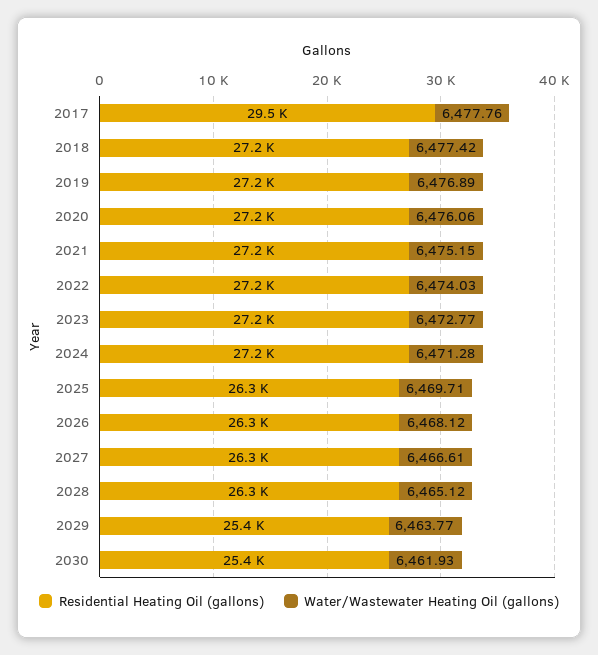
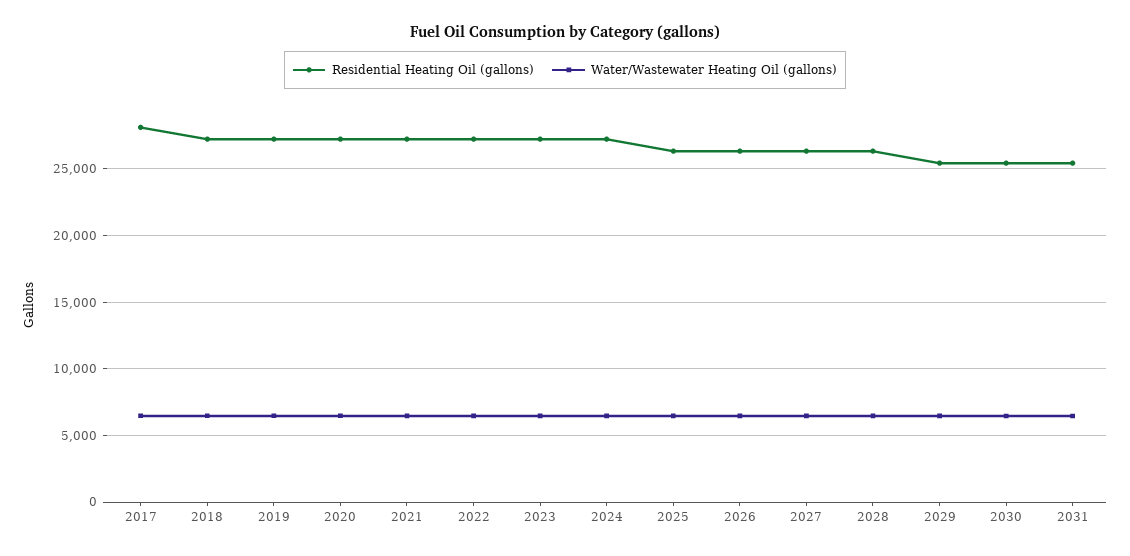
Residential Heating Oil (gallons), 2017: 29500 -> 28000
Residential Heating Oil (gallons), 2031: none -> 25500
Water/Wastewater Heating Oil (gallons), 2031: none -> 6500

